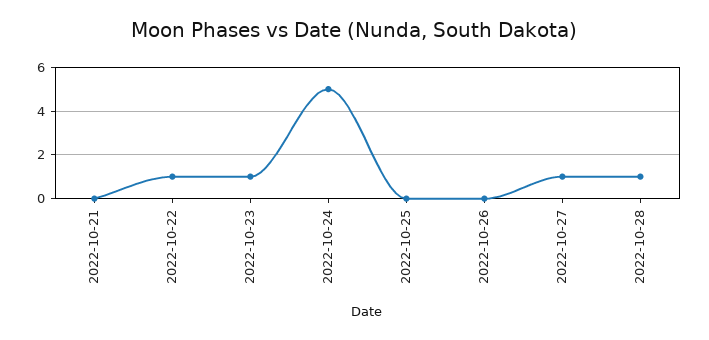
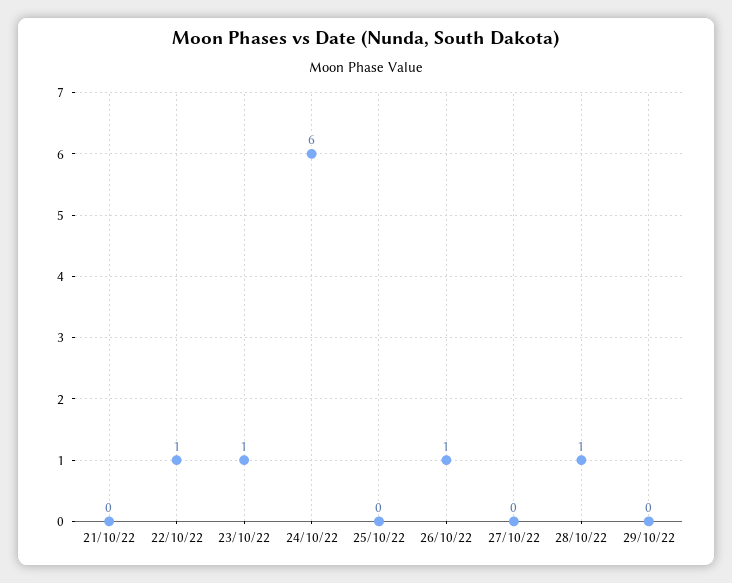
2022-10-24: 5 -> 6
2022-10-26: 0 -> 1
2022-10-27: 1 -> 0
29/10/22: none -> 0

